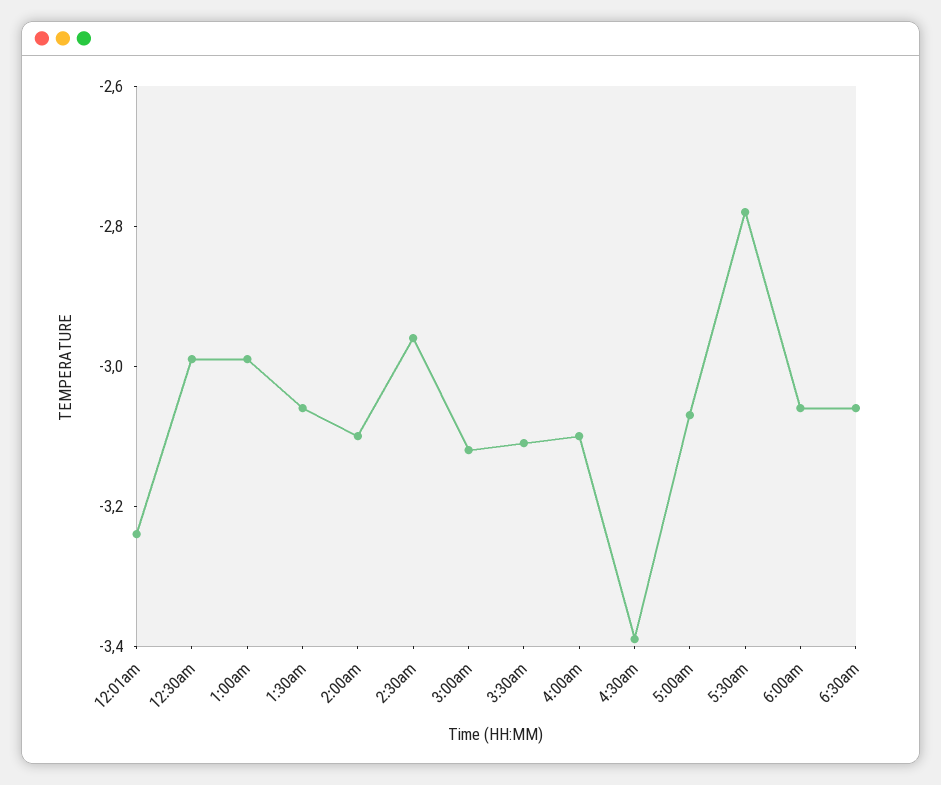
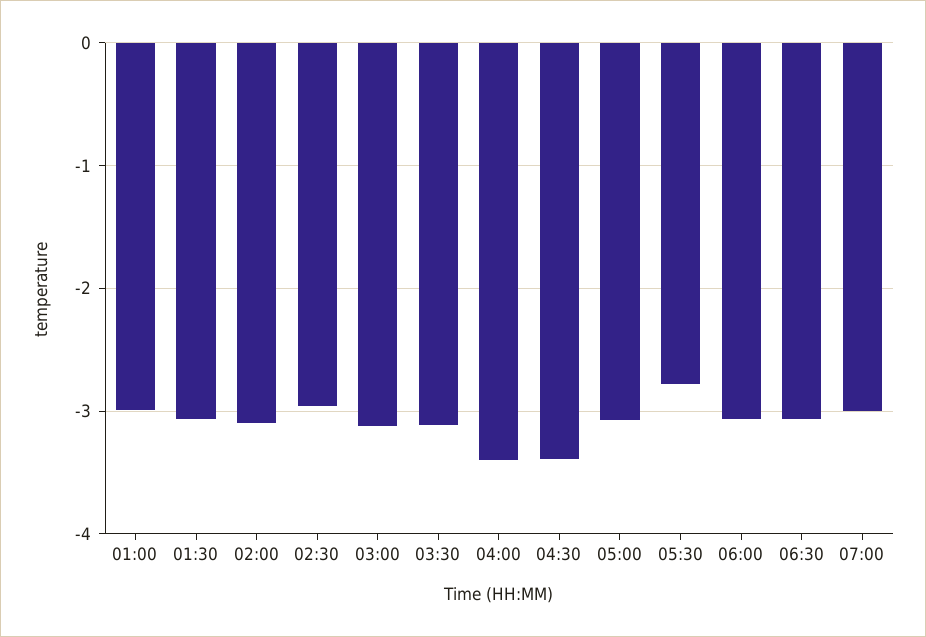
12:01am: -3.25 -> none
12:30am: -3 -> none
4:00am: -3.1 -> -3.4
07:00: none -> -3

